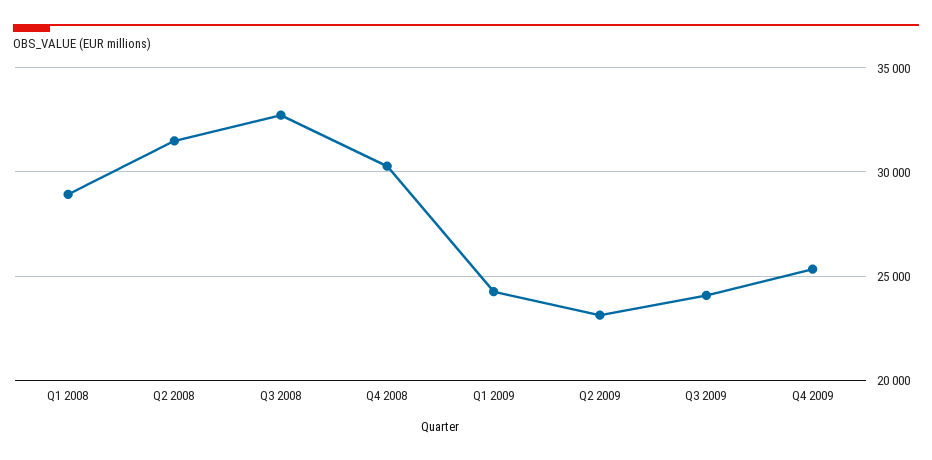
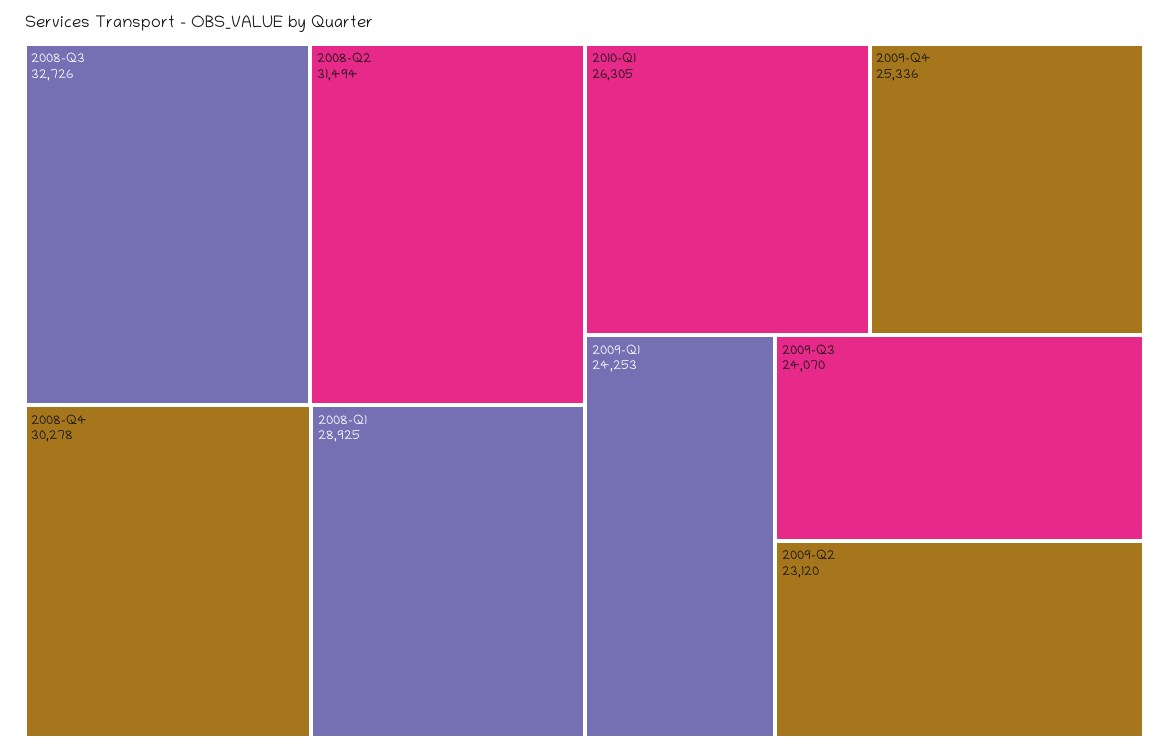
2010-Q1: none -> 26305

